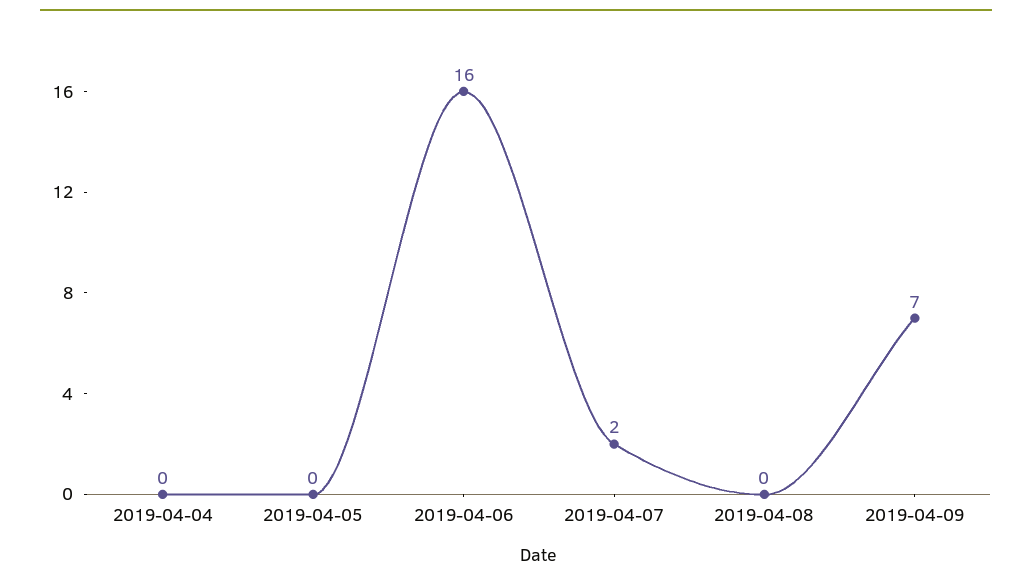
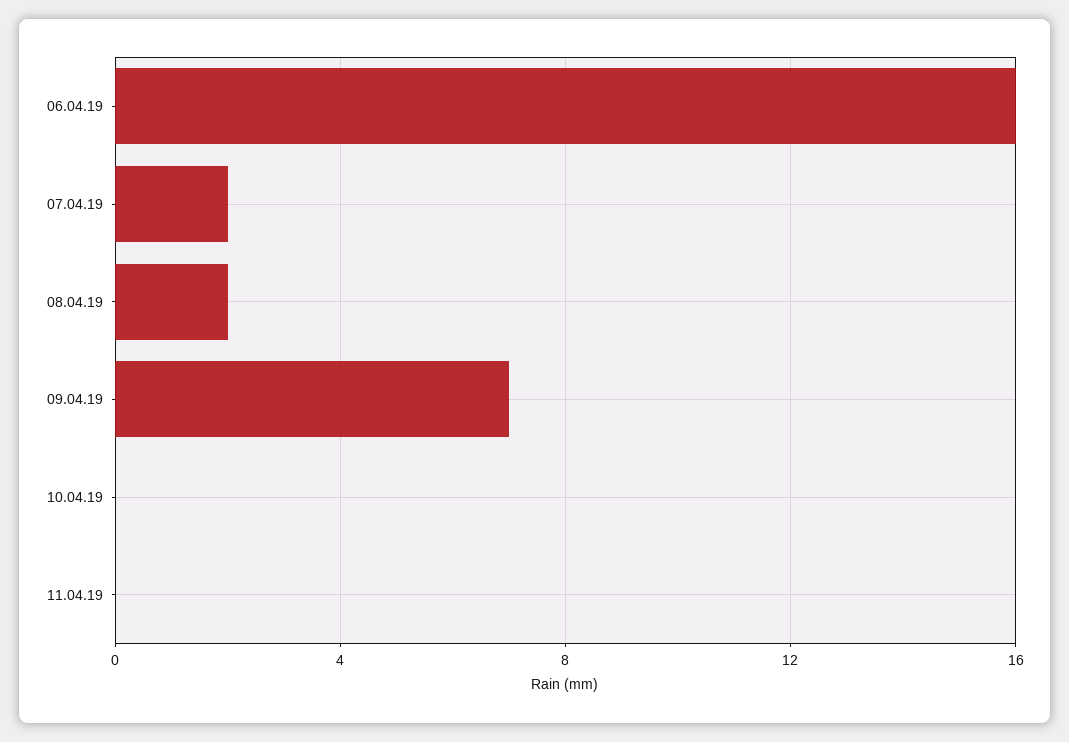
2019-04-04: 0 -> none
2019-04-05: 0 -> none
2019-04-08: 0 -> 2
10.04.19: none -> 0
11.04.19: none -> 0

